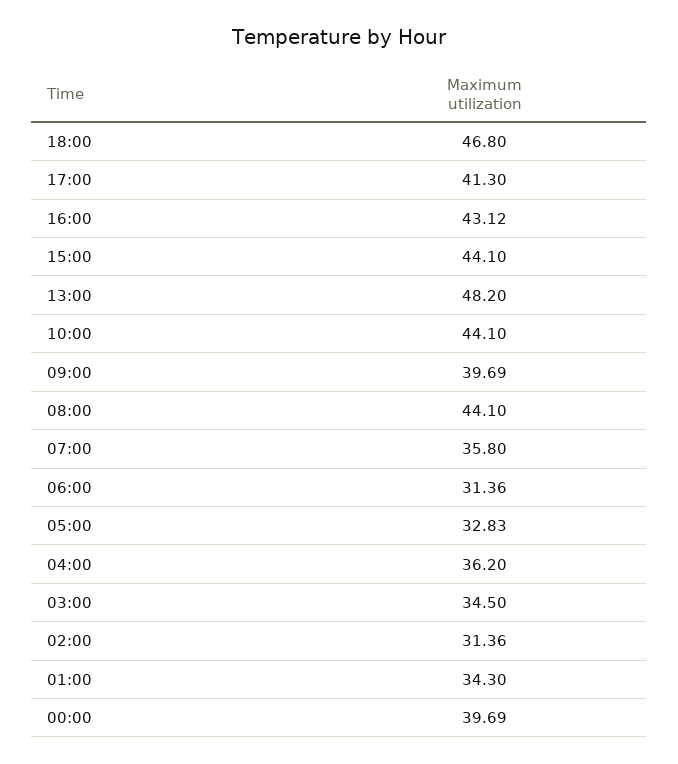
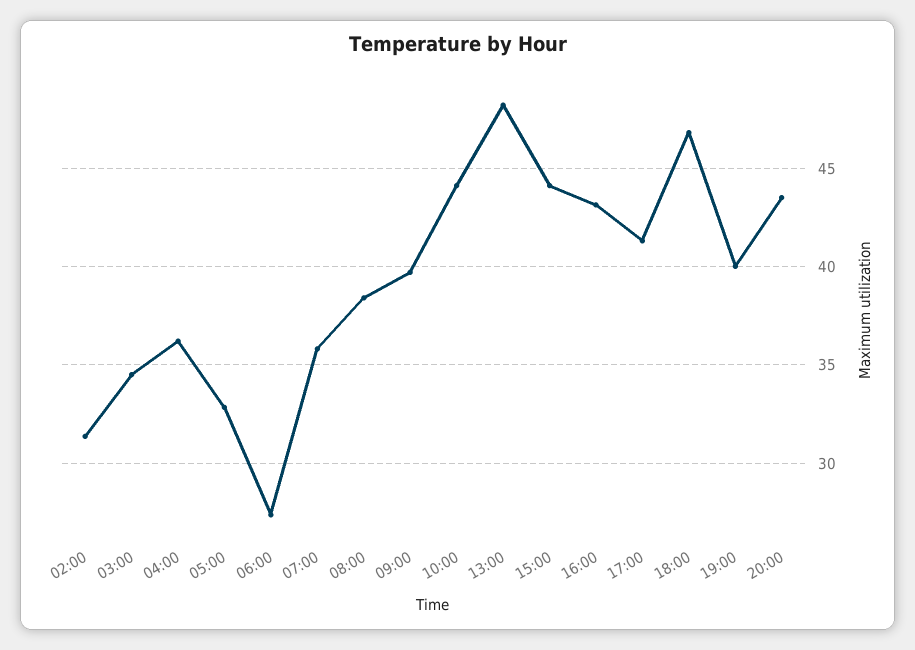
08:00: 44.1 -> 38.5
06:00: 31.36 -> 27.5
01:00: 34.3 -> none
00:00: 39.69 -> none
19:00: none -> 40
20:00: none -> 43.5

